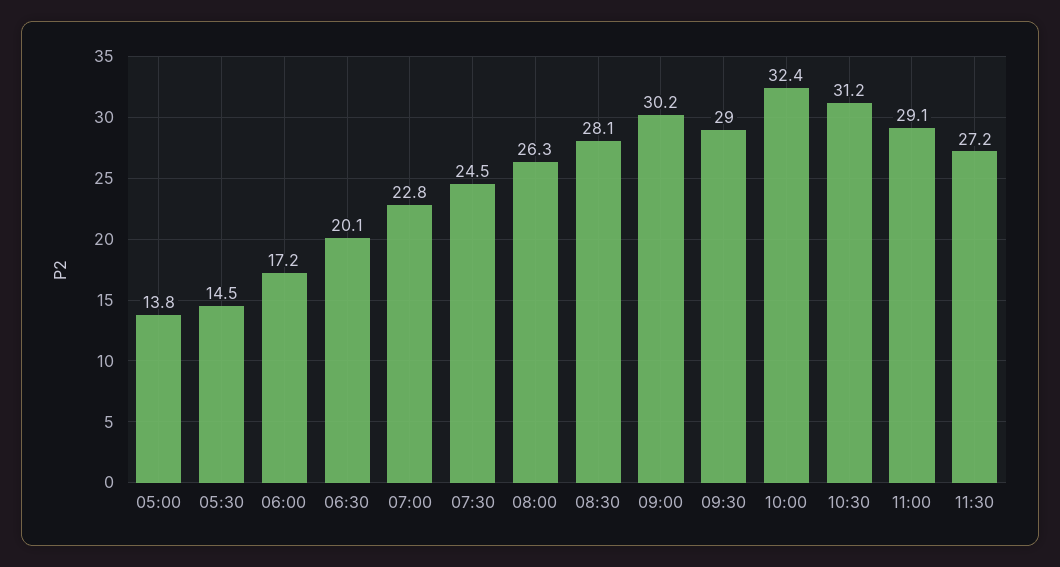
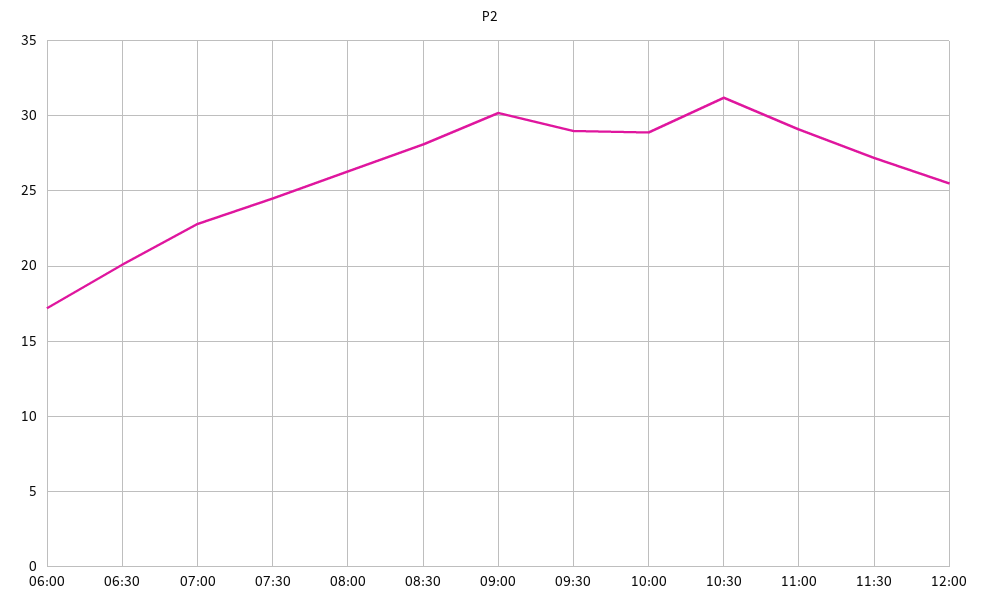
05:00: 13.8 -> none
05:30: 14.5 -> none
10:00: 32.4 -> 29
12:00: none -> 25.5

